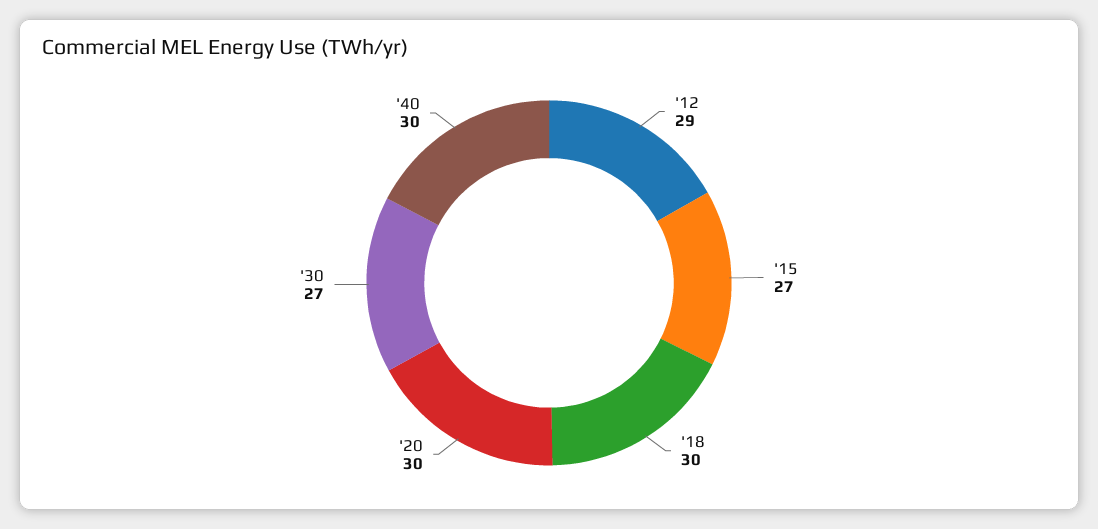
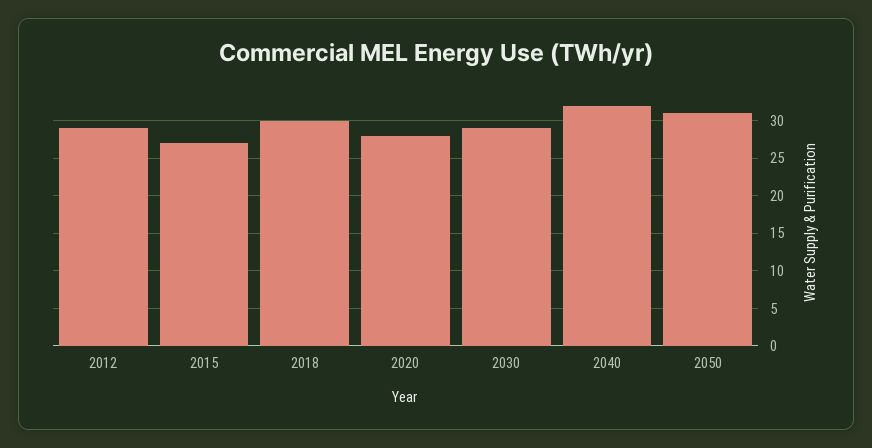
'20: 30 -> 28
'30: 27 -> 29
'40: 30 -> 32
2050: none -> 31

